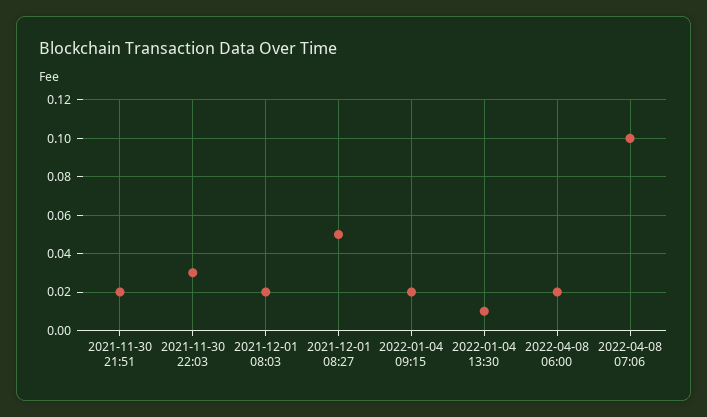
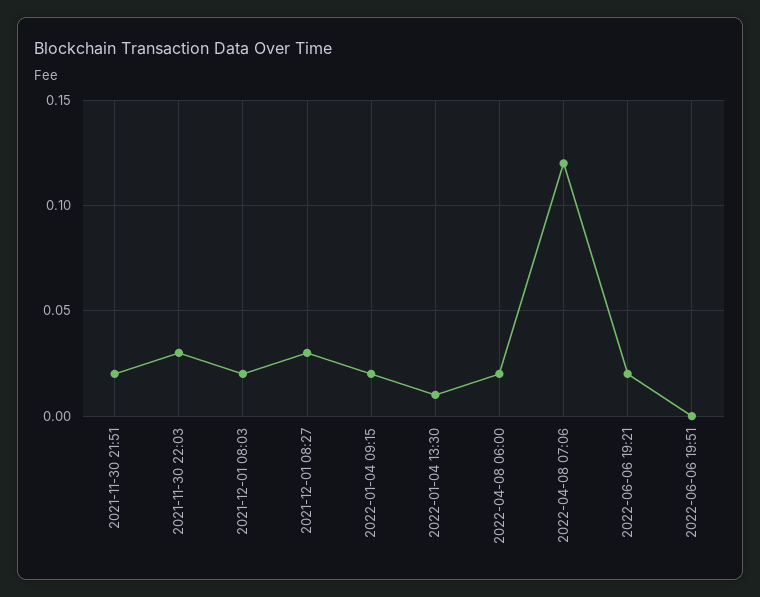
2021-12-01 08:27: 0.05 -> 0.03
2022-04-08 07:06: 0.1 -> 0.12
2022-06-06 19:21: none -> 0.02
2022-06-06 19:51: none -> 0

